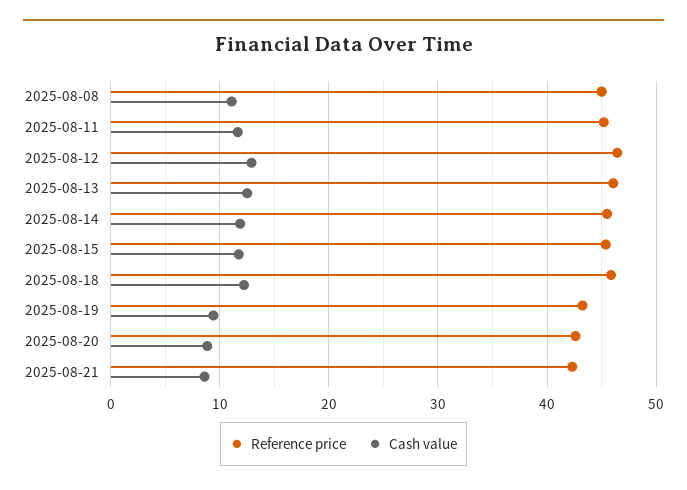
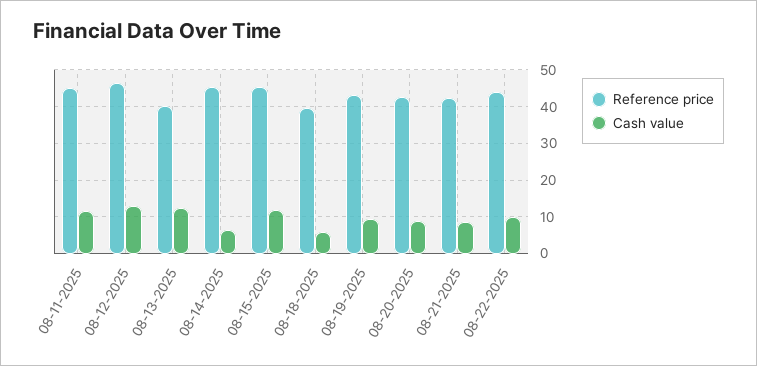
Reference price, 2025-08-08: 45 -> none
Cash value, 2025-08-08: 11 -> none
Reference price, 2025-08-13: 46 -> 40
Cash value, 2025-08-14: 12 -> 6
Reference price, 2025-08-18: 46 -> 40
Cash value, 2025-08-18: 12 -> 6
Reference price, 08-22-2025: none -> 44
Cash value, 08-22-2025: none -> 10

